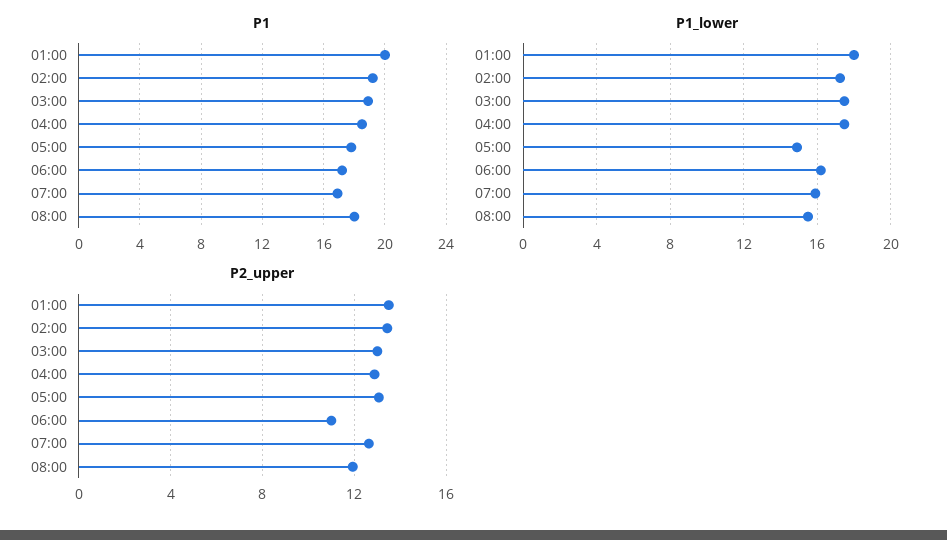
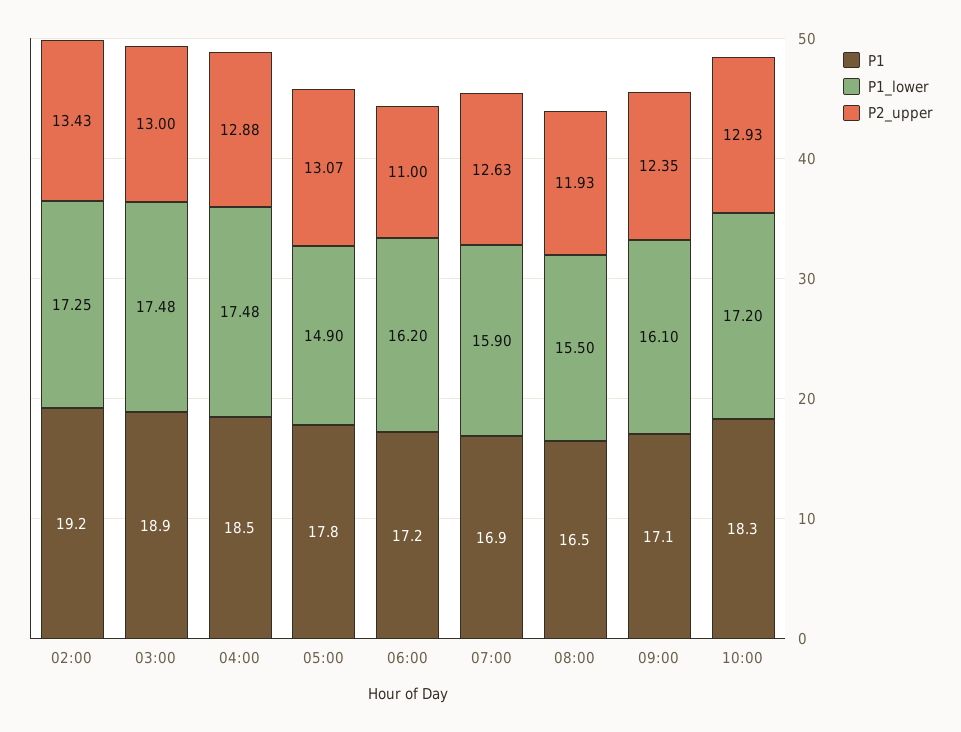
P1, 01:00: 20 -> none
P1, 08:00: 18 -> 16.5
P1_lower, 01:00: 18 -> none
P2_upper, 01:00: 13.5 -> none
P1, 09:00: none -> 17.1
P1_lower, 09:00: none -> 16.1
P2_upper, 09:00: none -> 12.35
P1, 10:00: none -> 18.3
P1_lower, 10:00: none -> 17.2
P2_upper, 10:00: none -> 12.93

